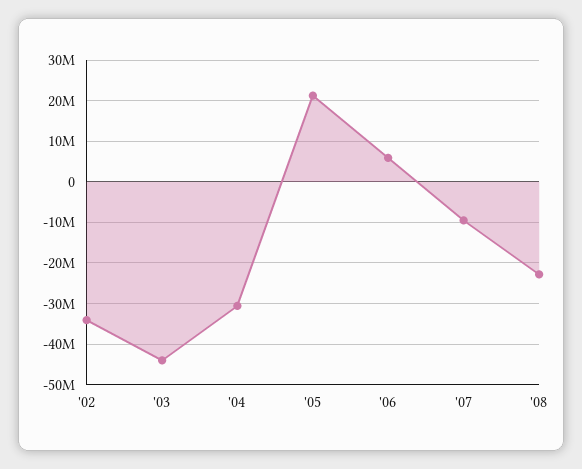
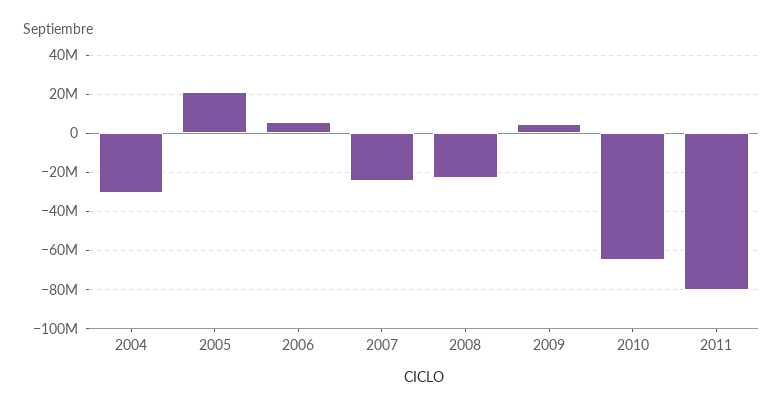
'02: -34000000 -> none
'03: -44000000 -> none
'07: -10000000 -> -25000000
2009: none -> 5000000
2010: none -> -65000000
2011: none -> -80000000

